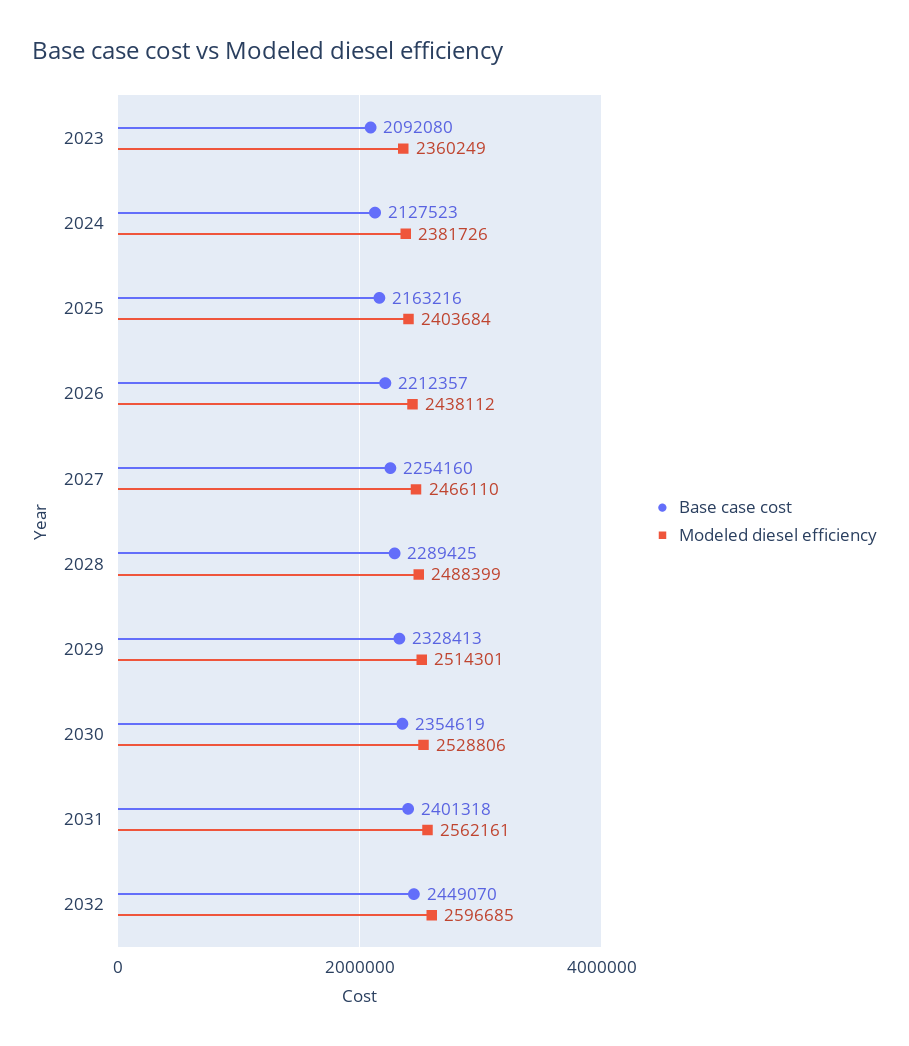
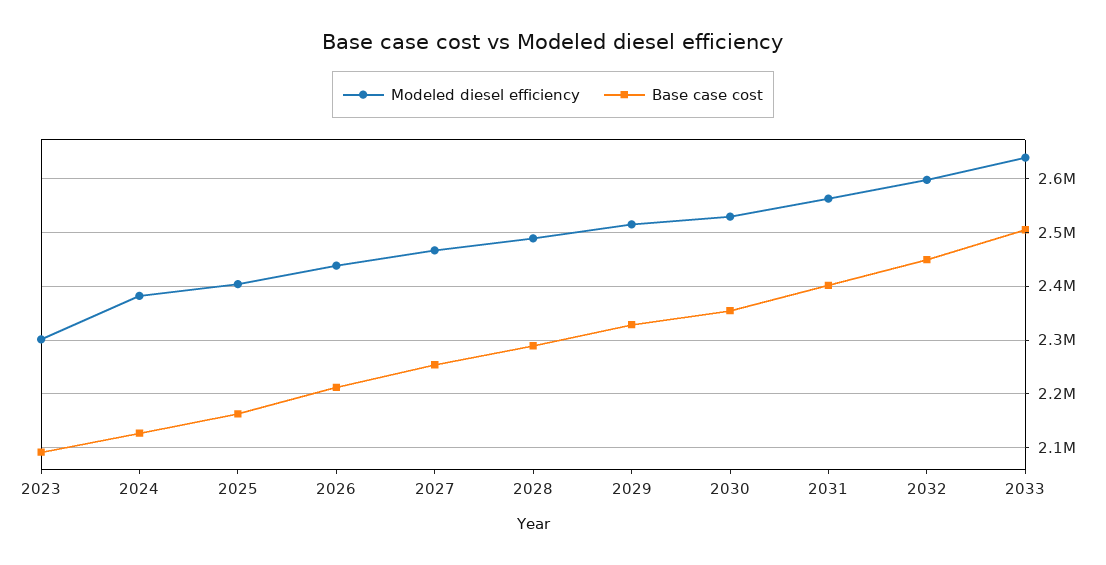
Modeled diesel efficiency, 2023: 2360249 -> 2300000
Modeled diesel efficiency, 2033: none -> 2640000
Base case cost, 2033: none -> 2500000

